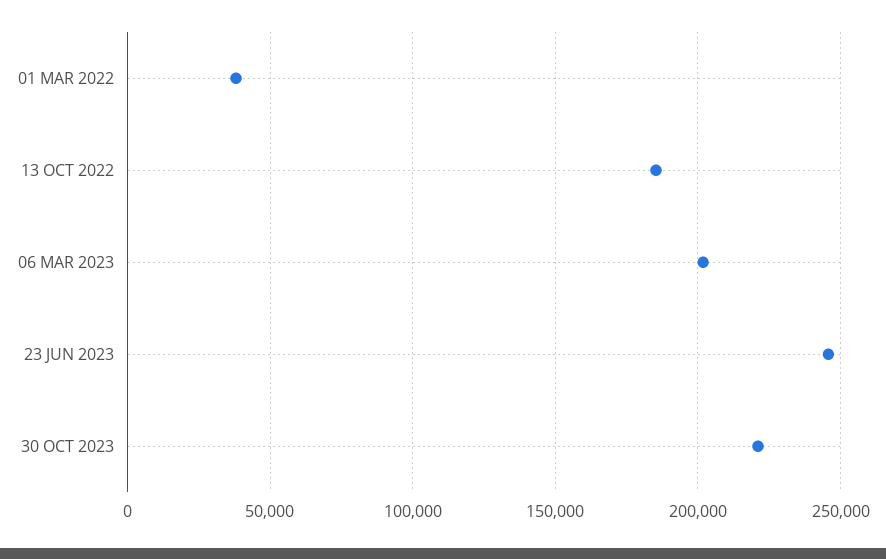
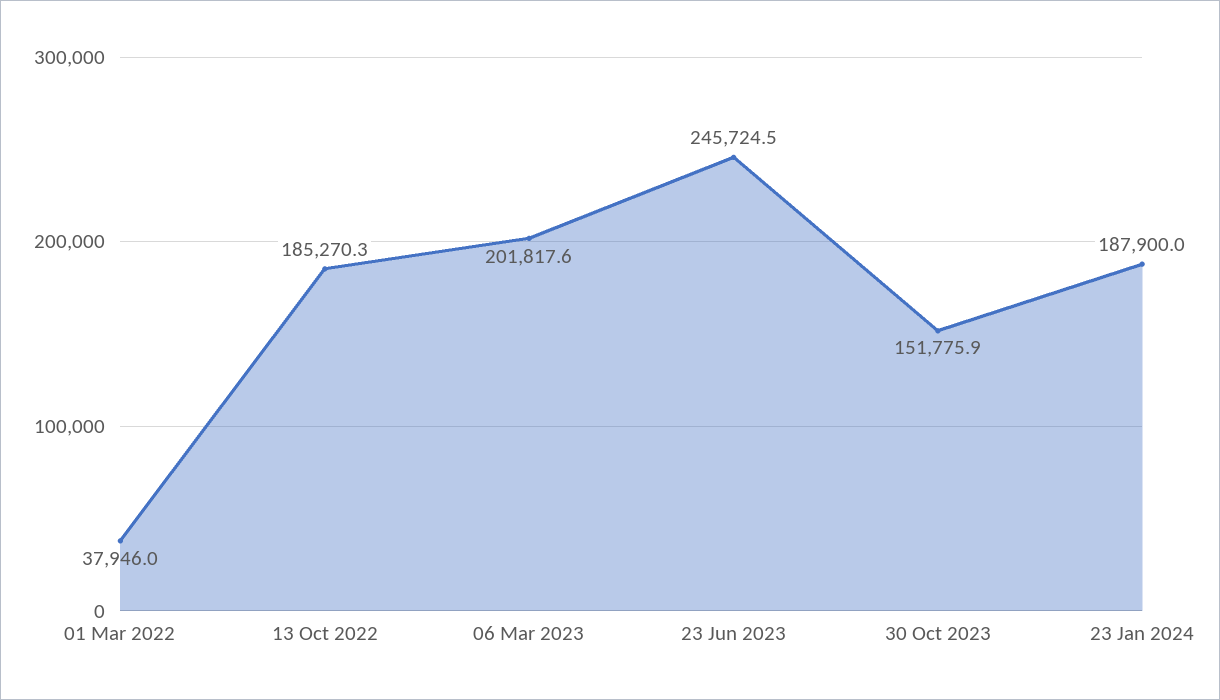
30 OCT 2023: 220000 -> 151775.9
23 Jan 2024: none -> 187900

